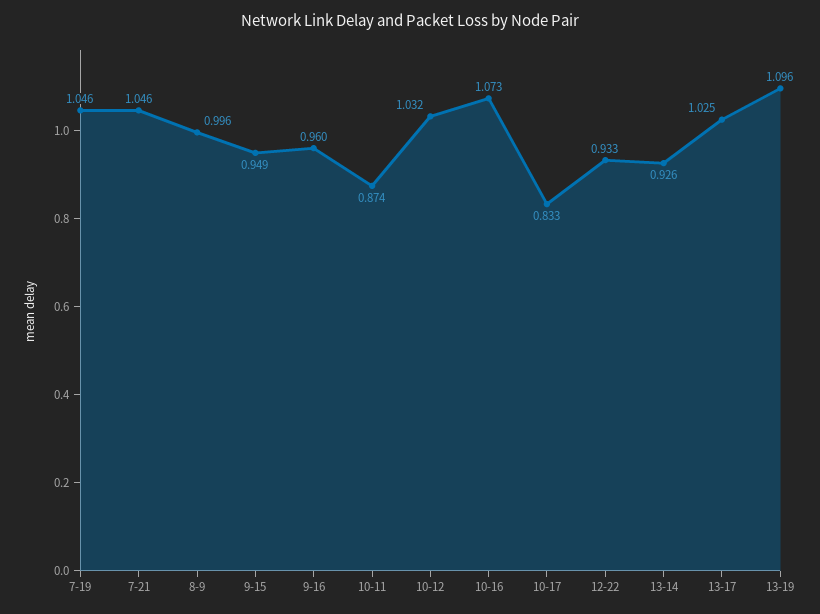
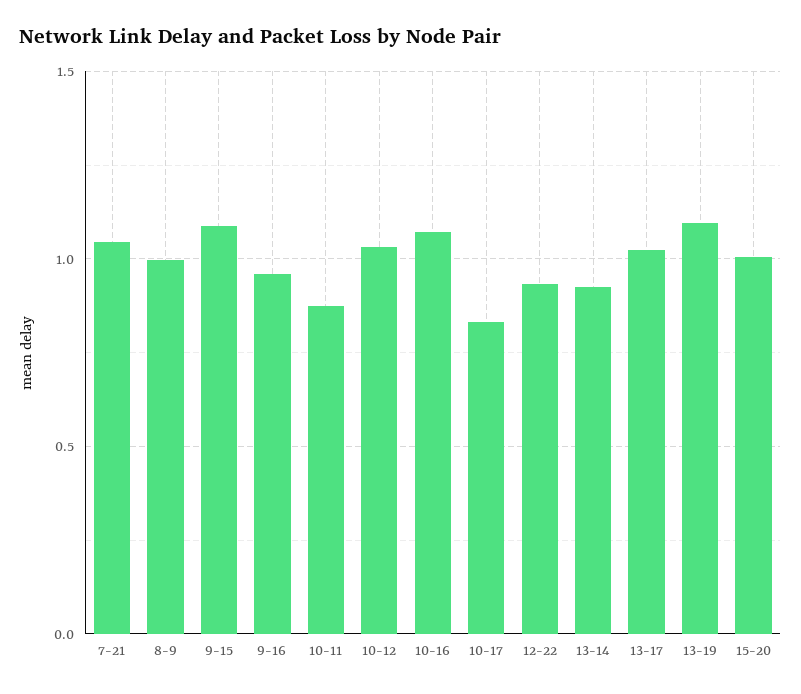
7-19: 1.046 -> none
9-15: 0.949 -> 1.1
15-20: none -> 1

